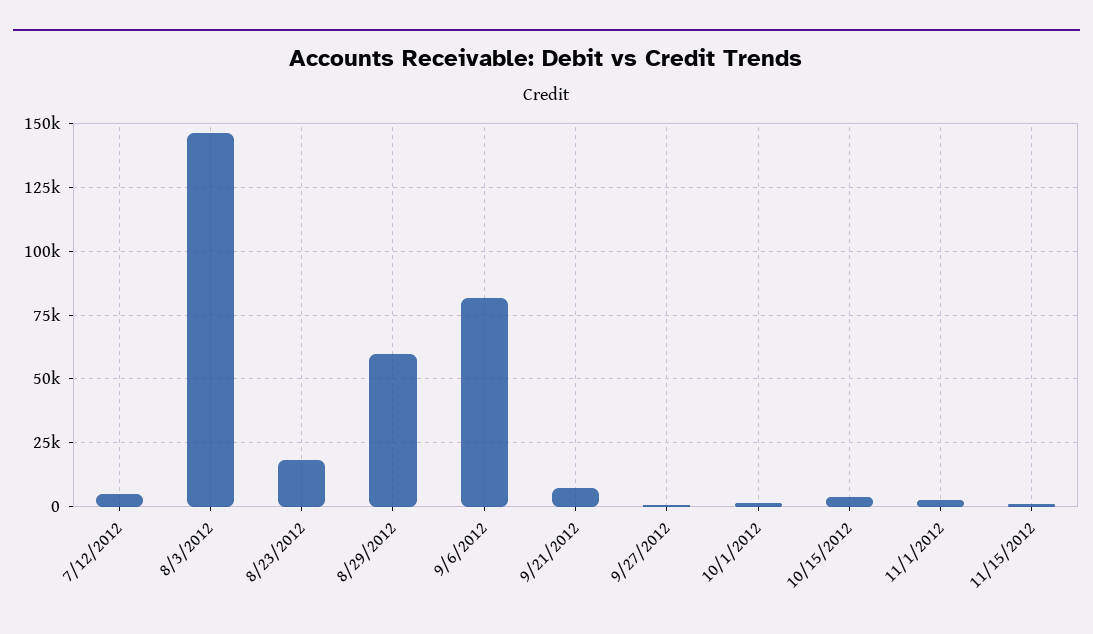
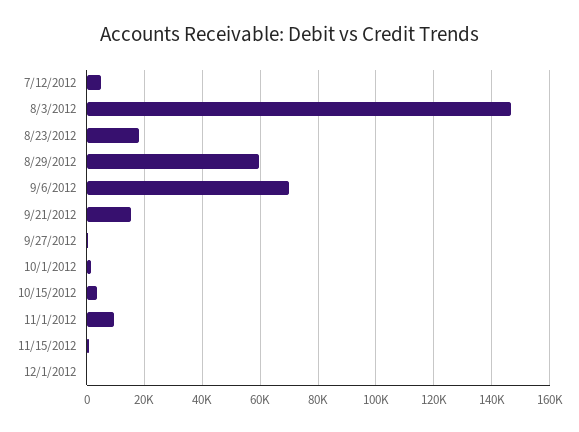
9/6/2012: 82500 -> 70000
9/21/2012: 7500 -> 15000
11/1/2012: 2500 -> 10000
12/1/2012: none -> 0

